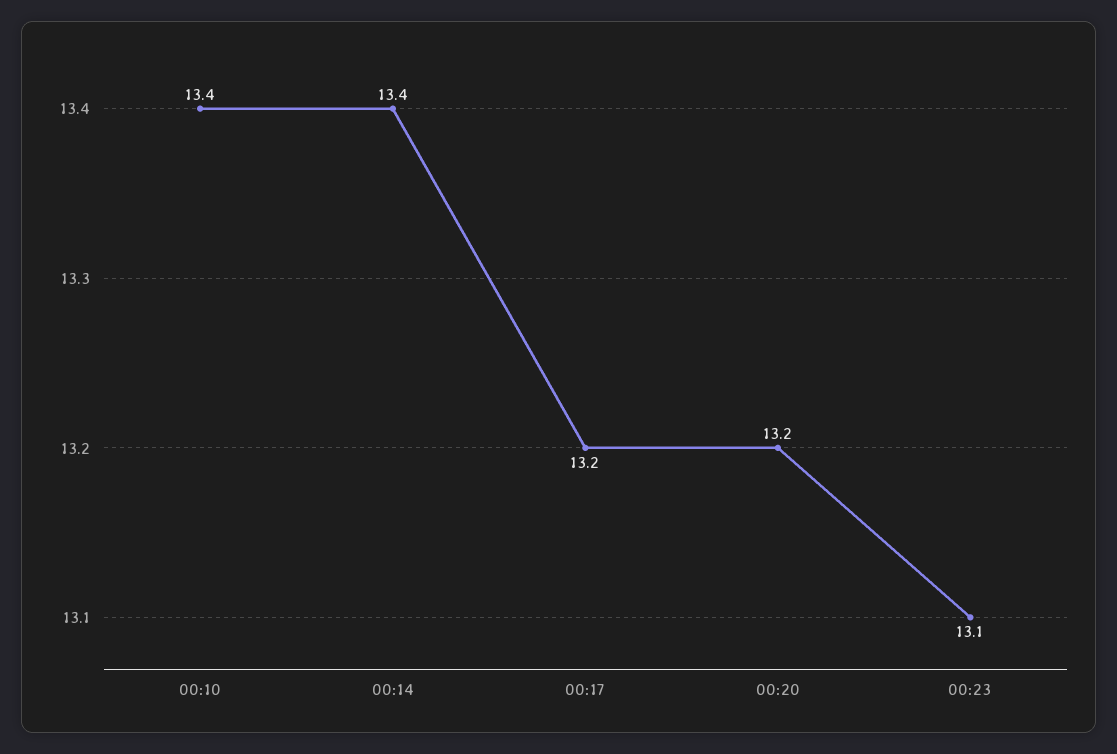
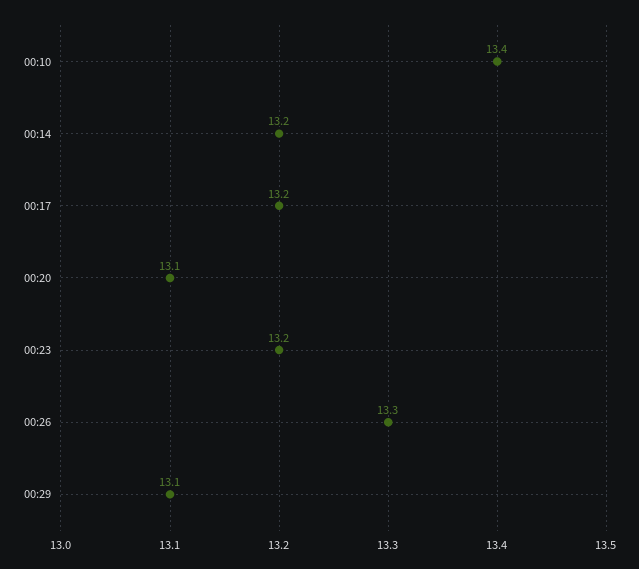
00:14: 13.4 -> 13.2
00:20: 13.2 -> 13.1
00:23: 13.1 -> 13.2
00:26: none -> 13.3
00:29: none -> 13.1

